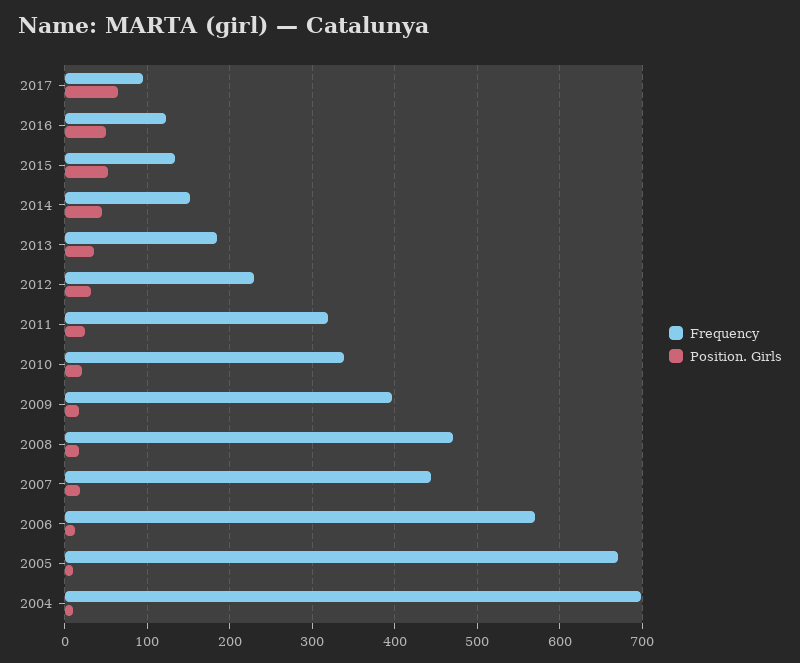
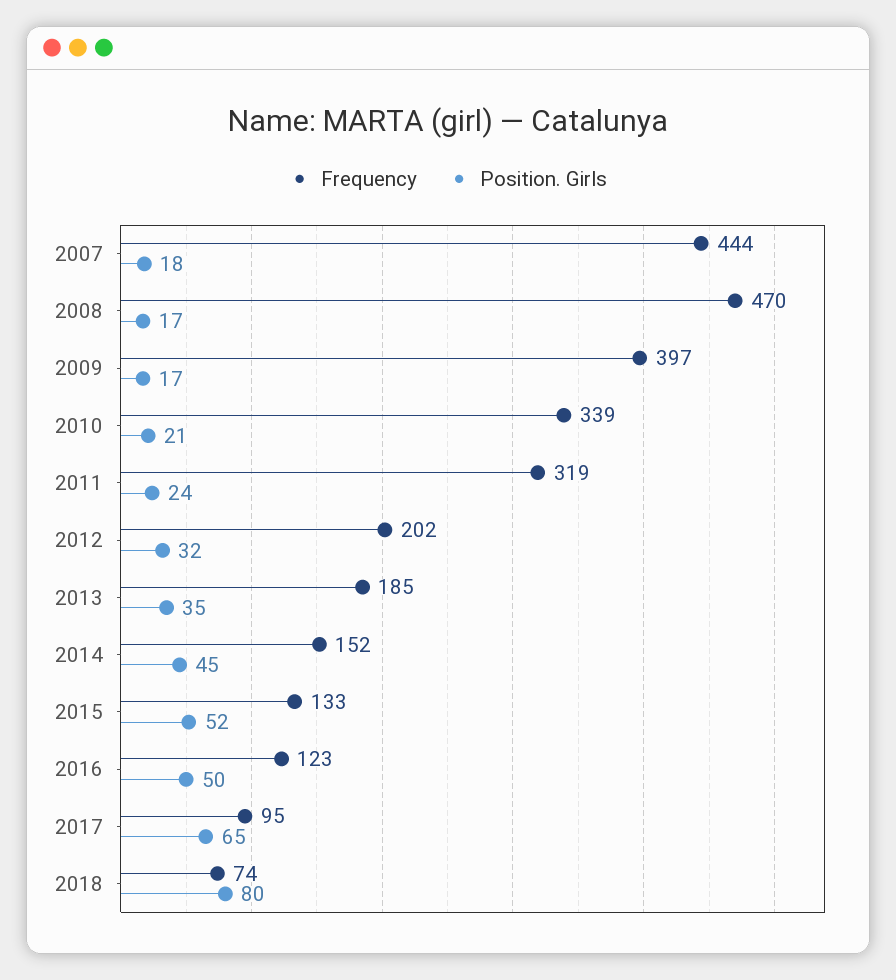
Frequency, 2012: 230 -> 202
Frequency, 2006: 570 -> none
Position. Girls, 2006: 10 -> none
Frequency, 2005: 670 -> none
Position. Girls, 2005: 10 -> none
Frequency, 2004: 700 -> none
Position. Girls, 2004: 10 -> none
Frequency, 2018: none -> 74
Position. Girls, 2018: none -> 80

